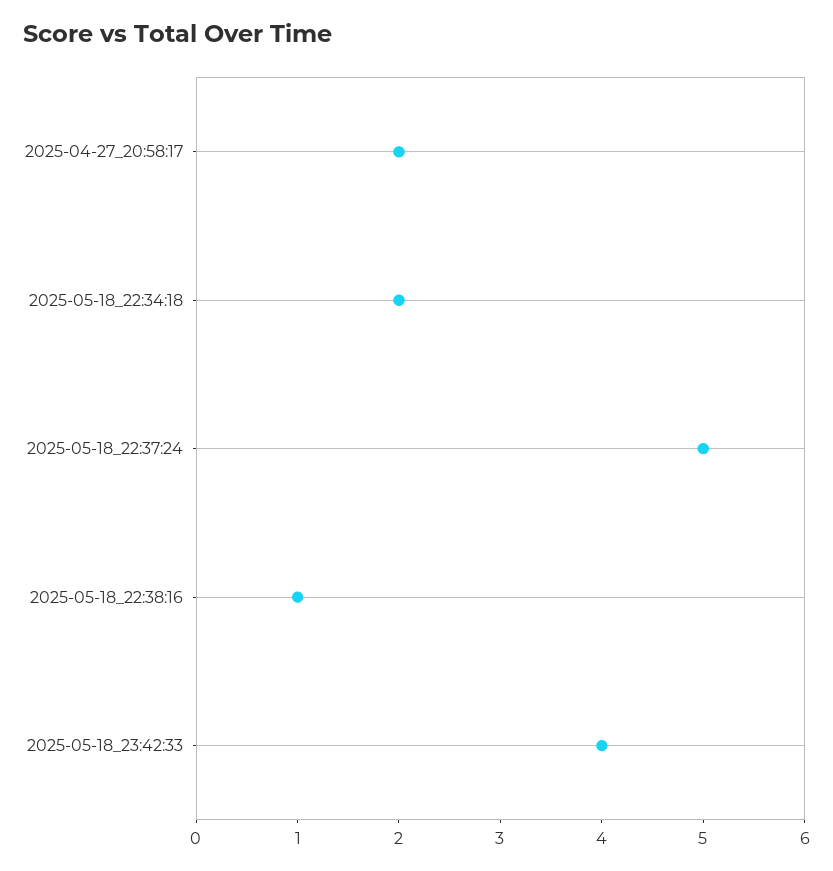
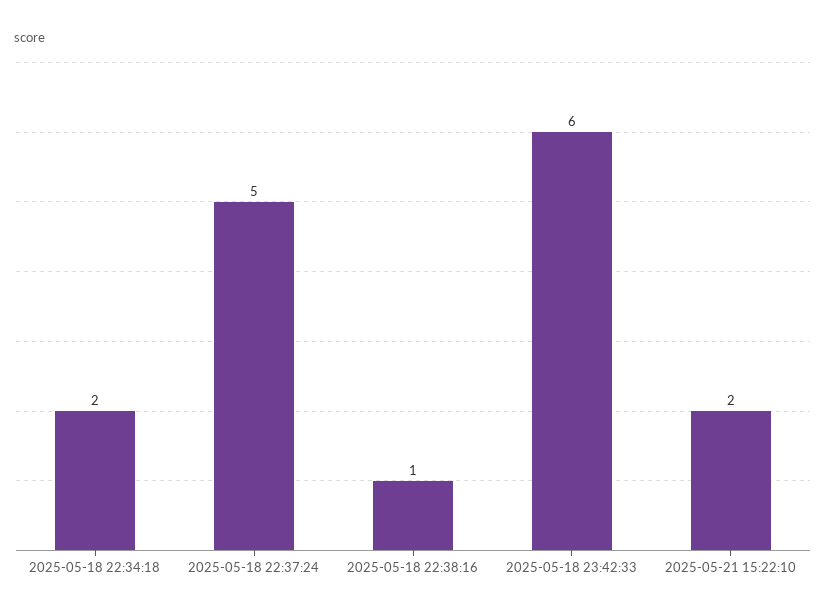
2025-04-27_20:58:17: 2 -> none
2025-05-18_23:42:33: 4 -> 6
2025-05-21 15:22:10: none -> 2

